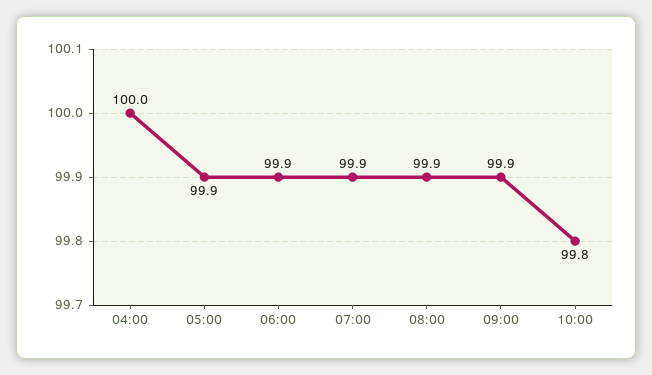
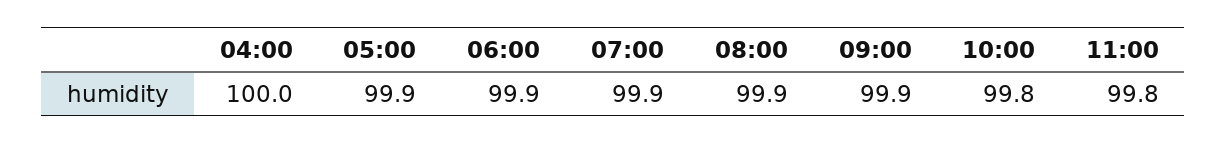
11:00: none -> 99.8

